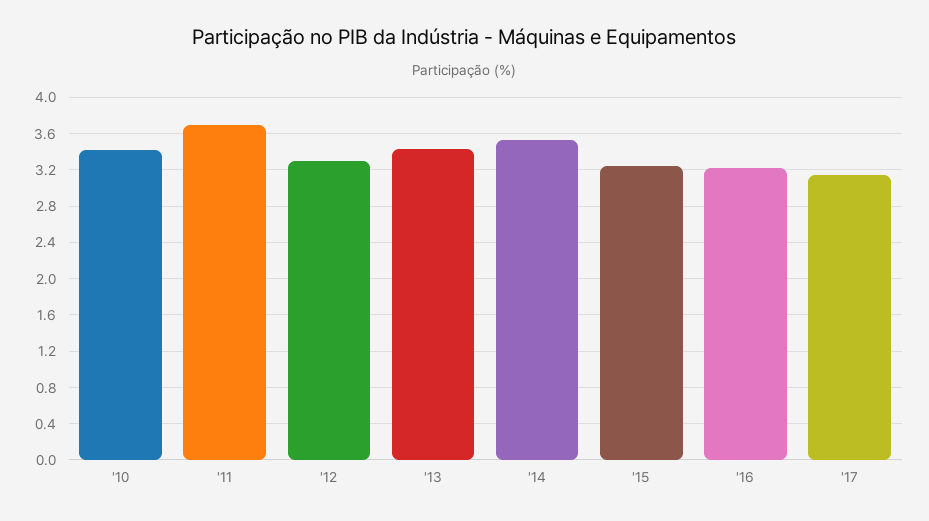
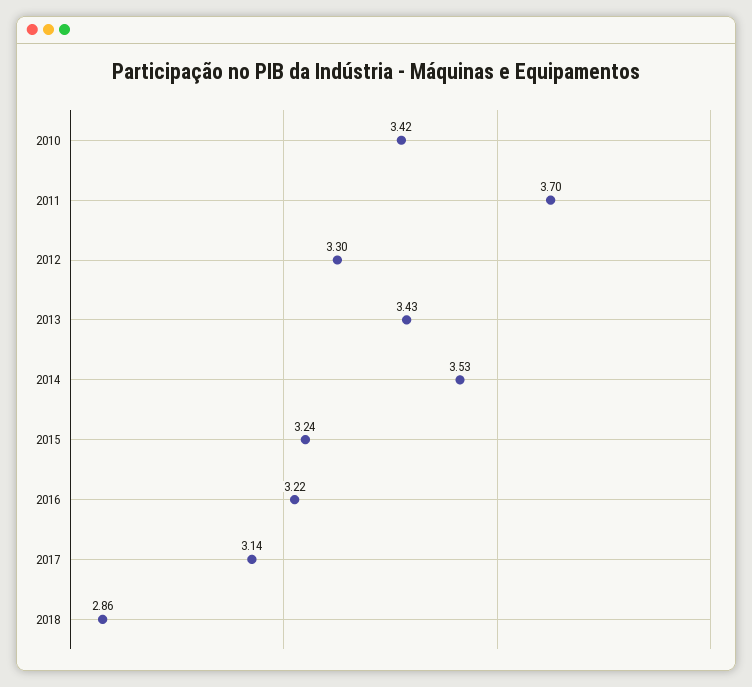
2018: none -> 2.86

